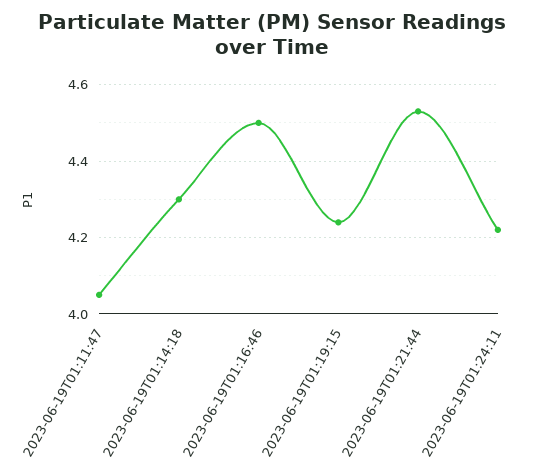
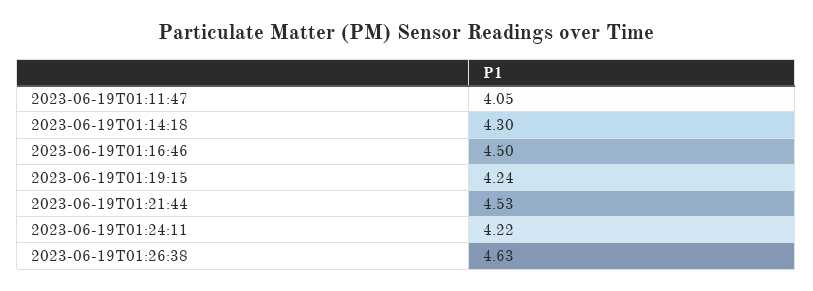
2023-06-19T01:26:38: none -> 4.63

